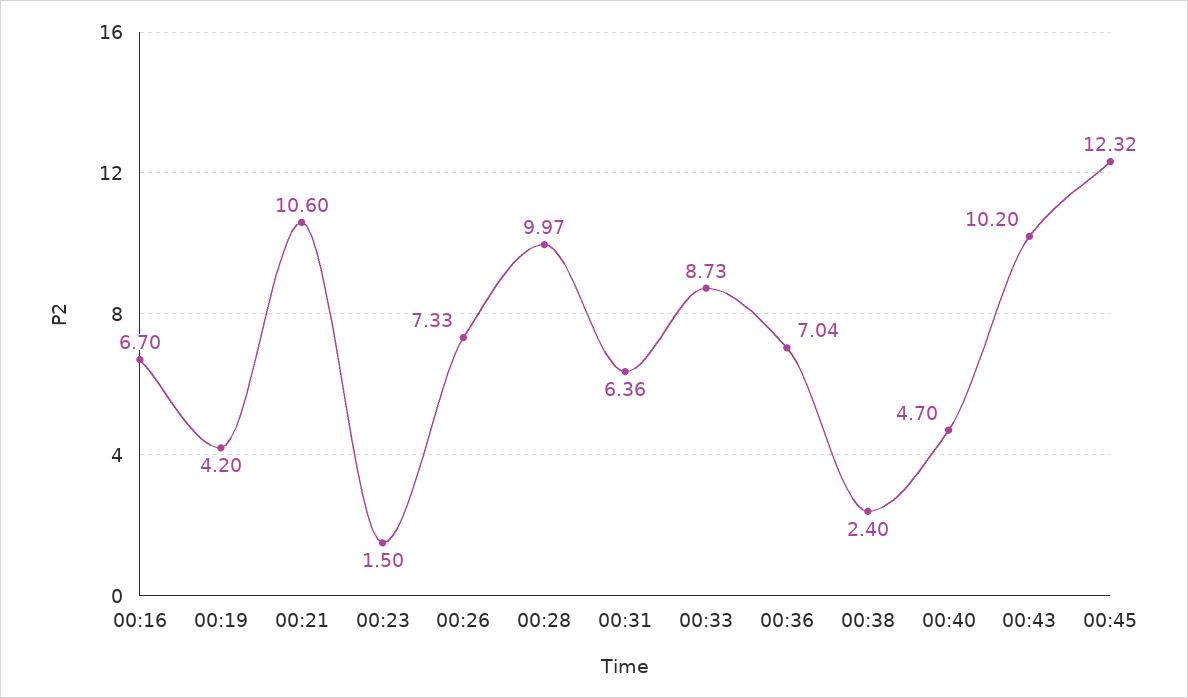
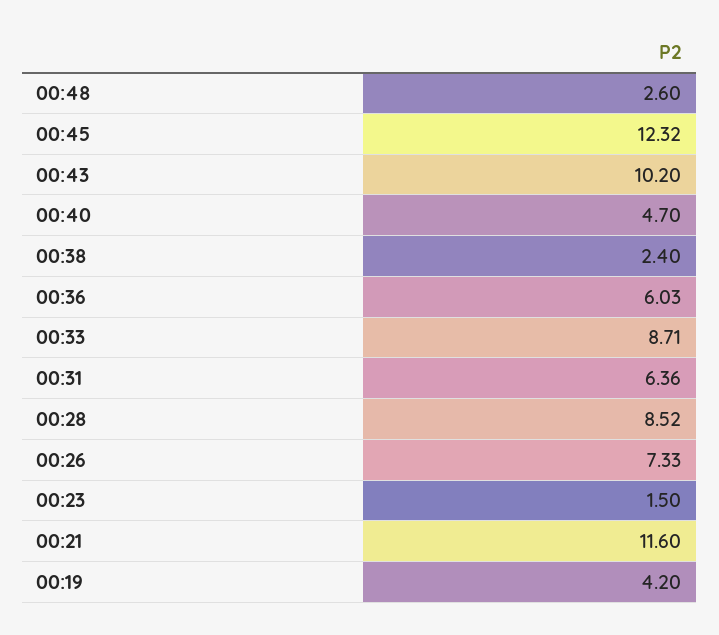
00:16: 6.7 -> none
00:21: 10.6 -> 11.6
00:28: 9.97 -> 8.52
00:33: 8.73 -> 8.71
00:36: 7.04 -> 6.03
00:48: none -> 2.6

